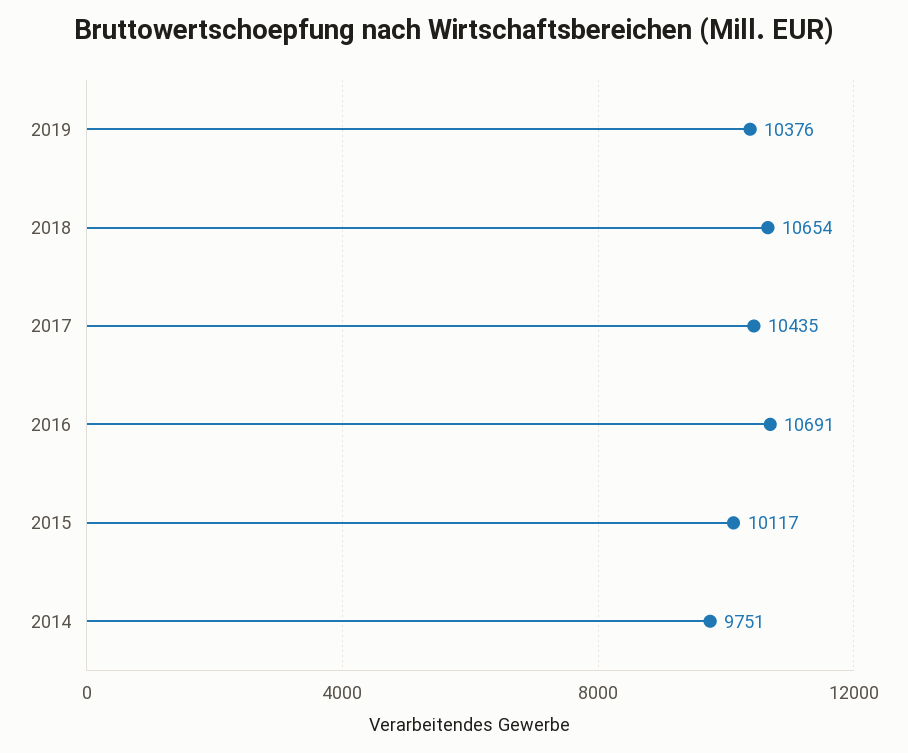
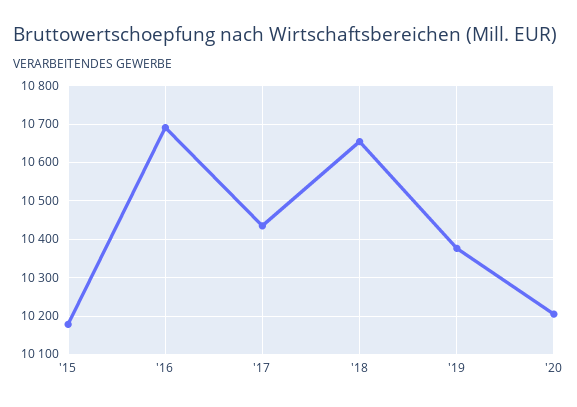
2015: 10117 -> 10180
2014: 9751 -> none
'20: none -> 10200

